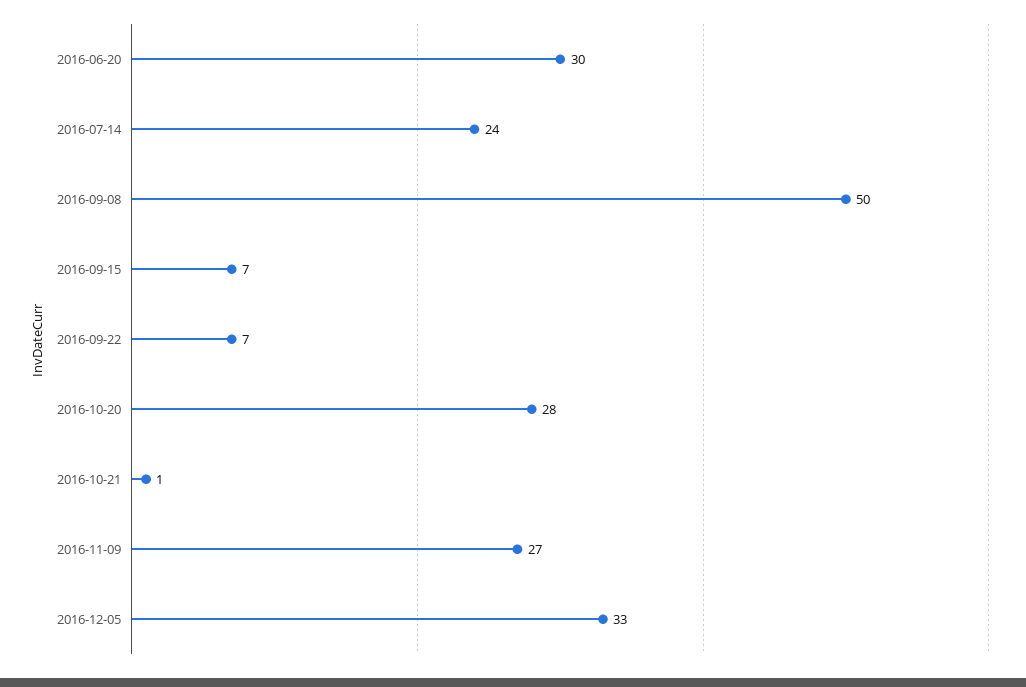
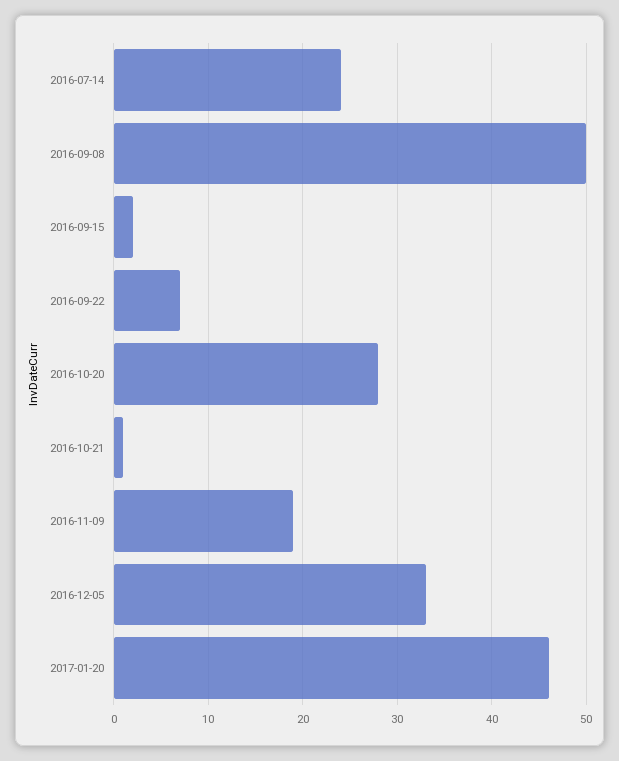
2016-06-20: 30 -> none
2016-09-15: 7 -> 2
2016-11-09: 27 -> 19
2017-01-20: none -> 46

